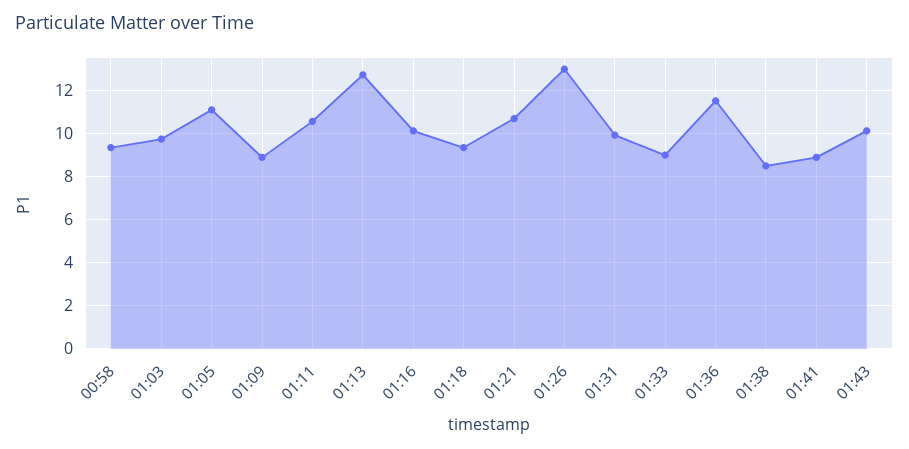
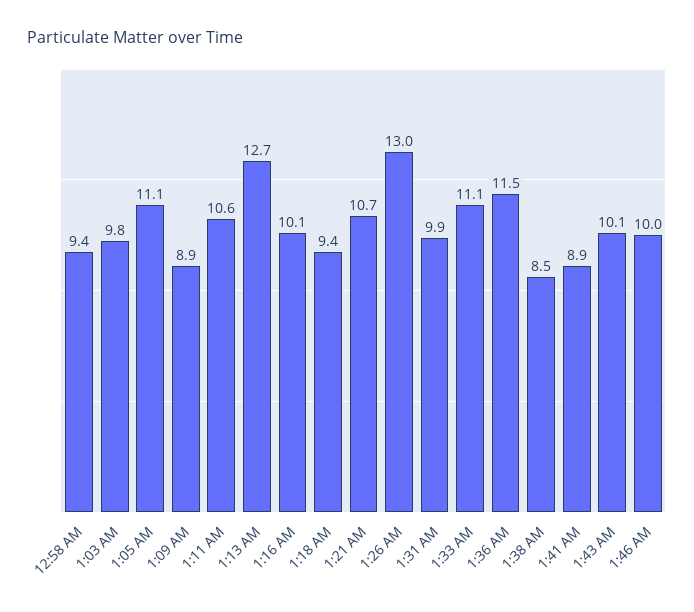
01:33: 9 -> 11.1
1:46 AM: none -> 10

